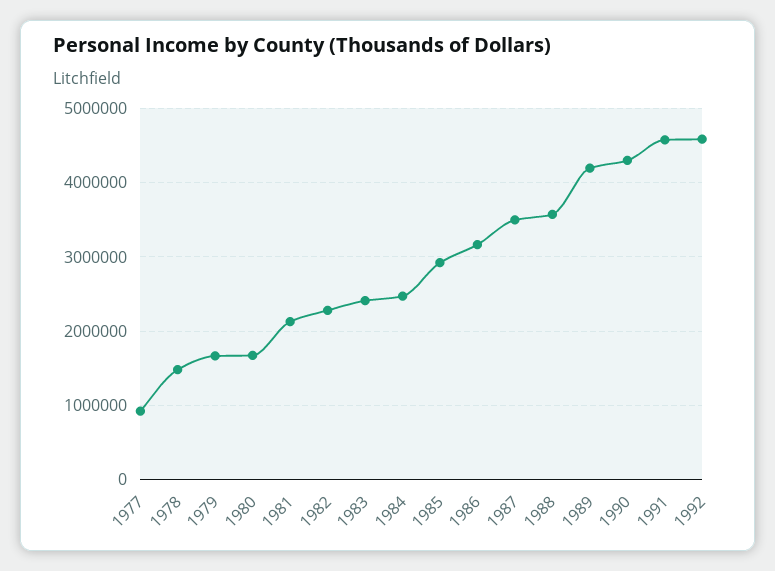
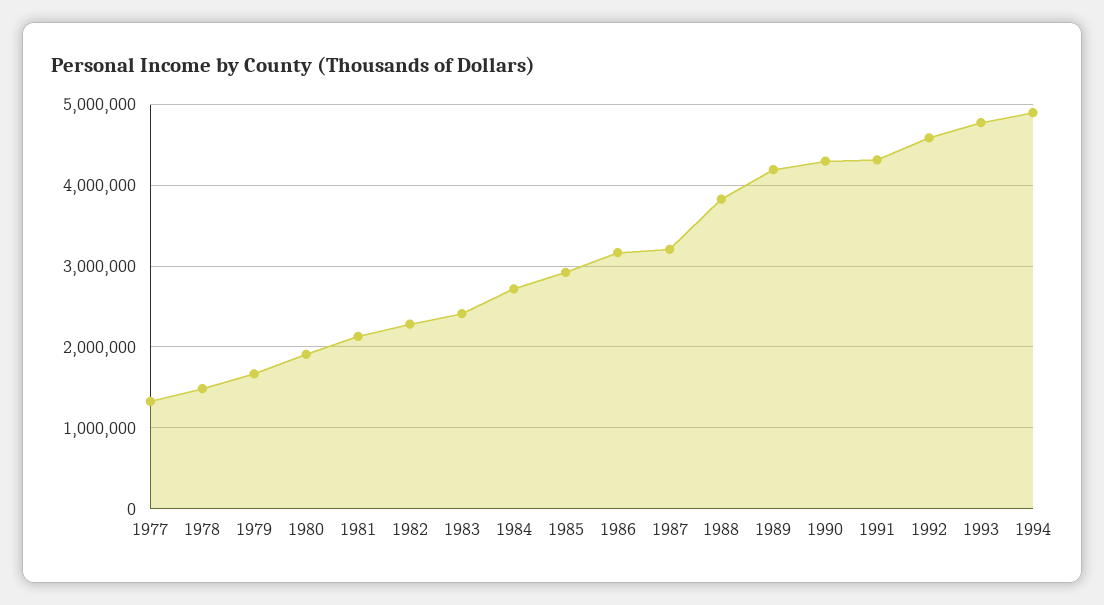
1977: 900000 -> 1300000
1980: 1700000 -> 1900000
1984: 2500000 -> 2700000
1987: 3500000 -> 3200000
1988: 3600000 -> 3800000
1991: 4600000 -> 4300000
1993: none -> 4800000
1994: none -> 4900000

